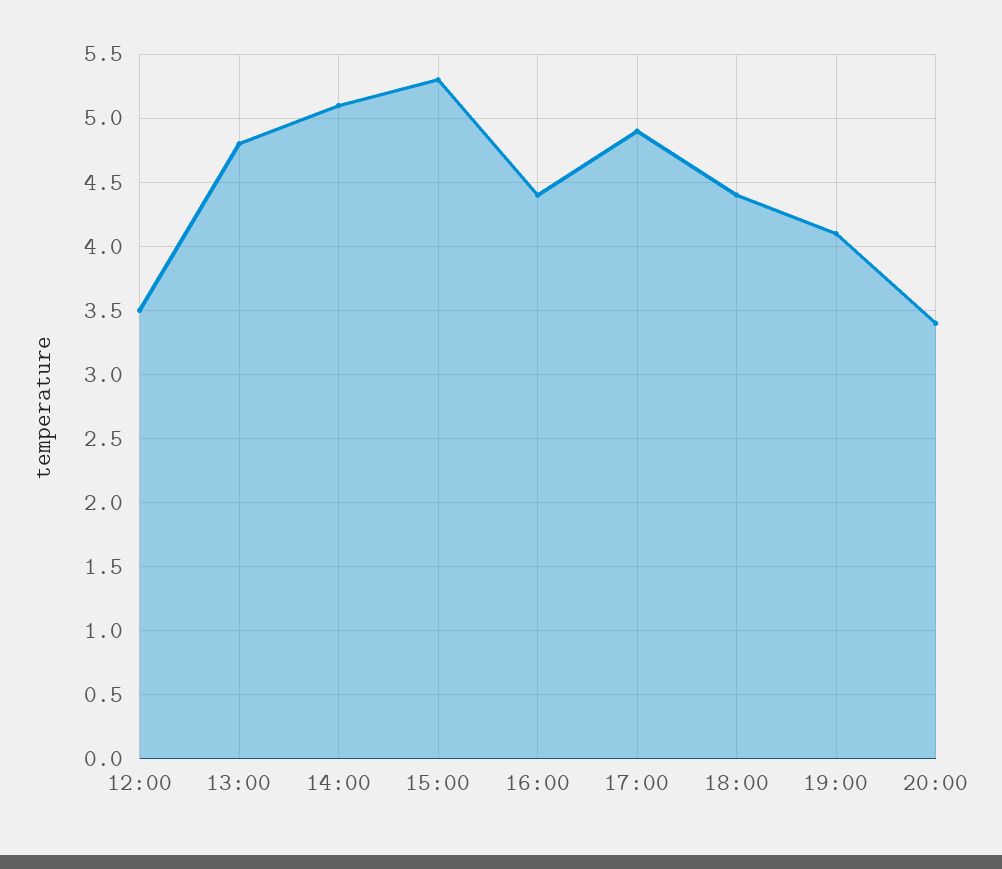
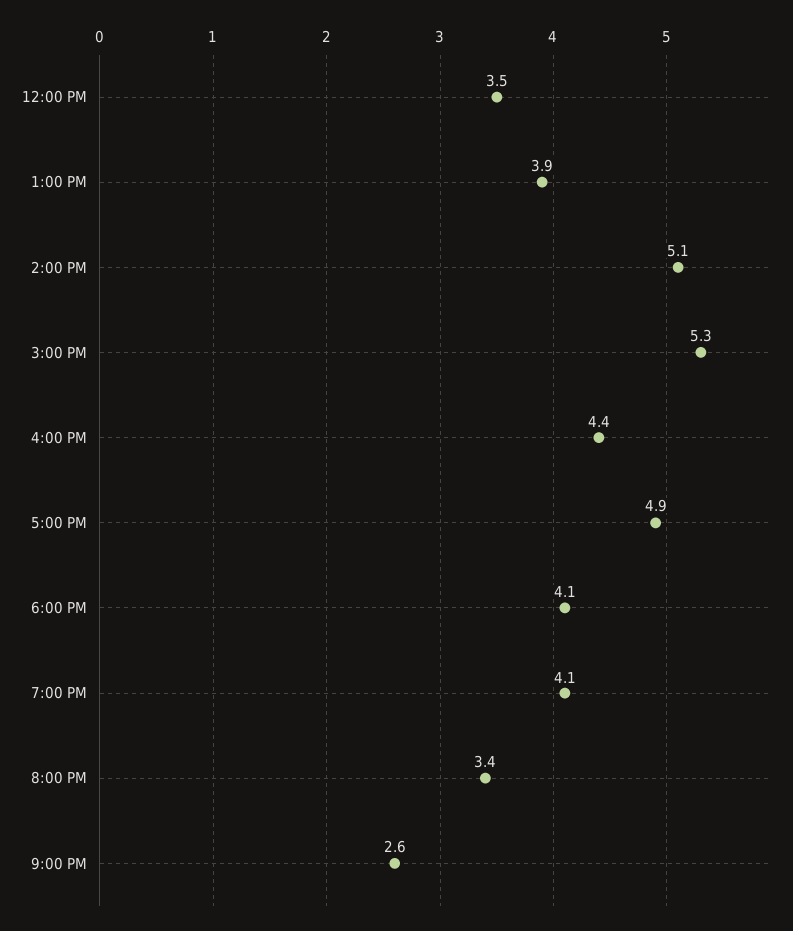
13:00: 4.8 -> 3.9
18:00: 4.4 -> 4.1
9:00 PM: none -> 2.6

